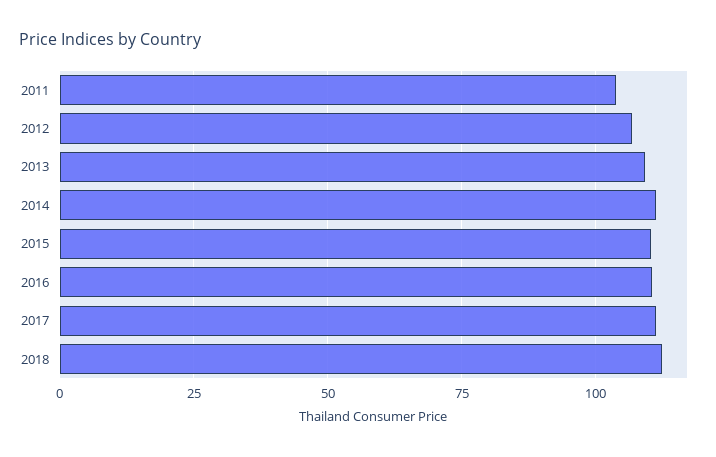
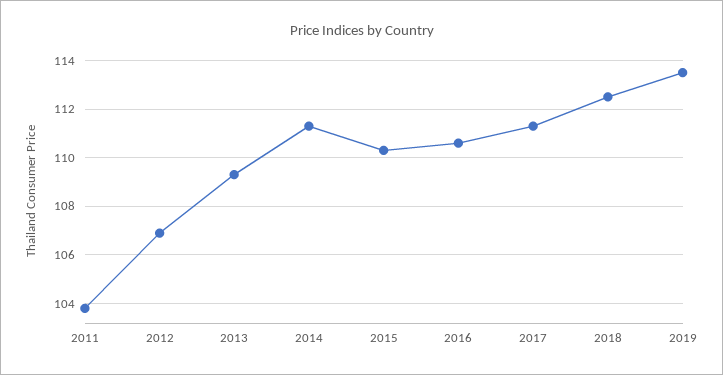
2019: none -> 113.5

